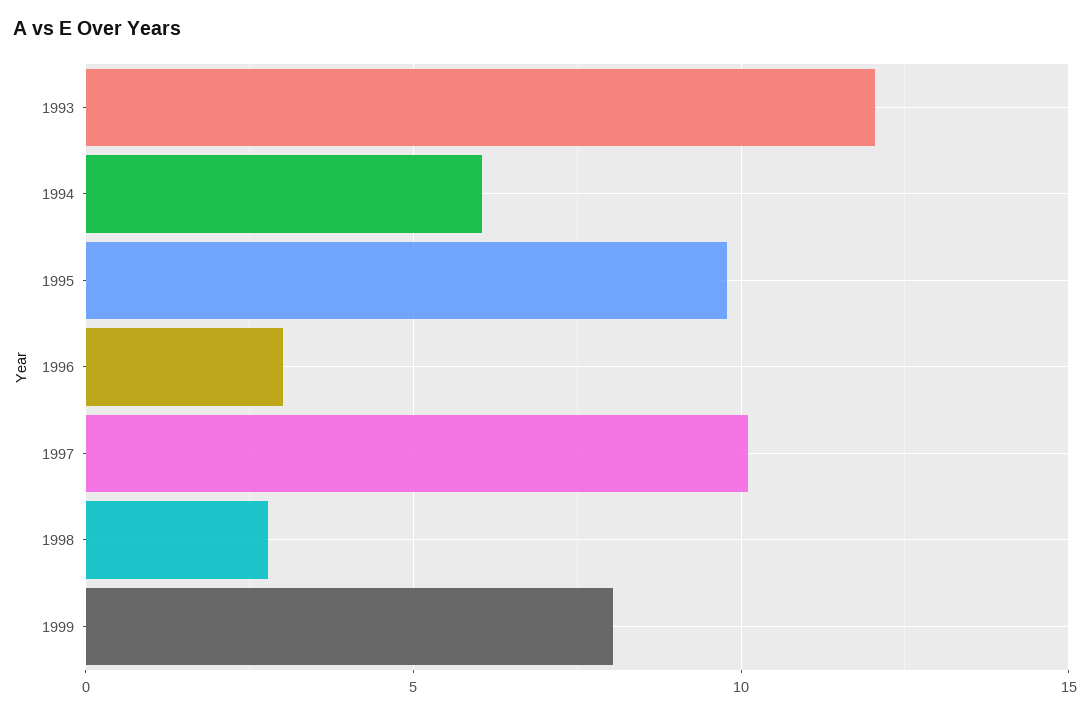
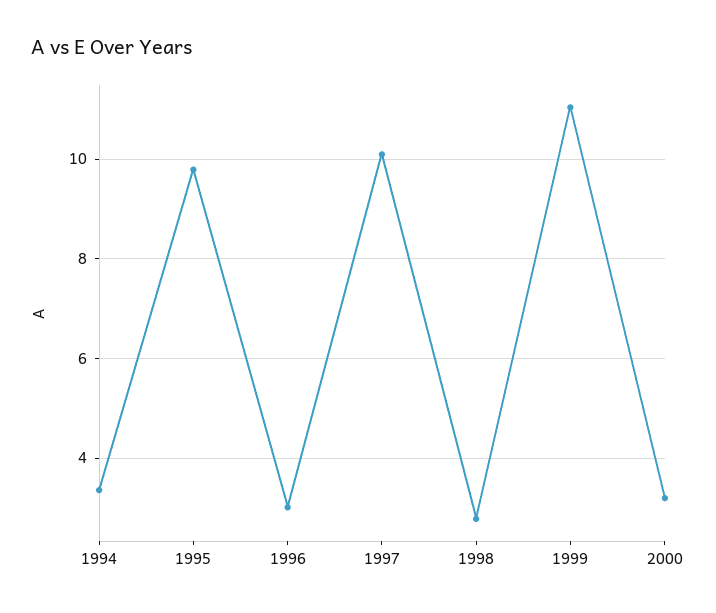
1993: 12 -> none
1994: 6 -> 3.4
1999: 8 -> 11
2000: none -> 3.2

